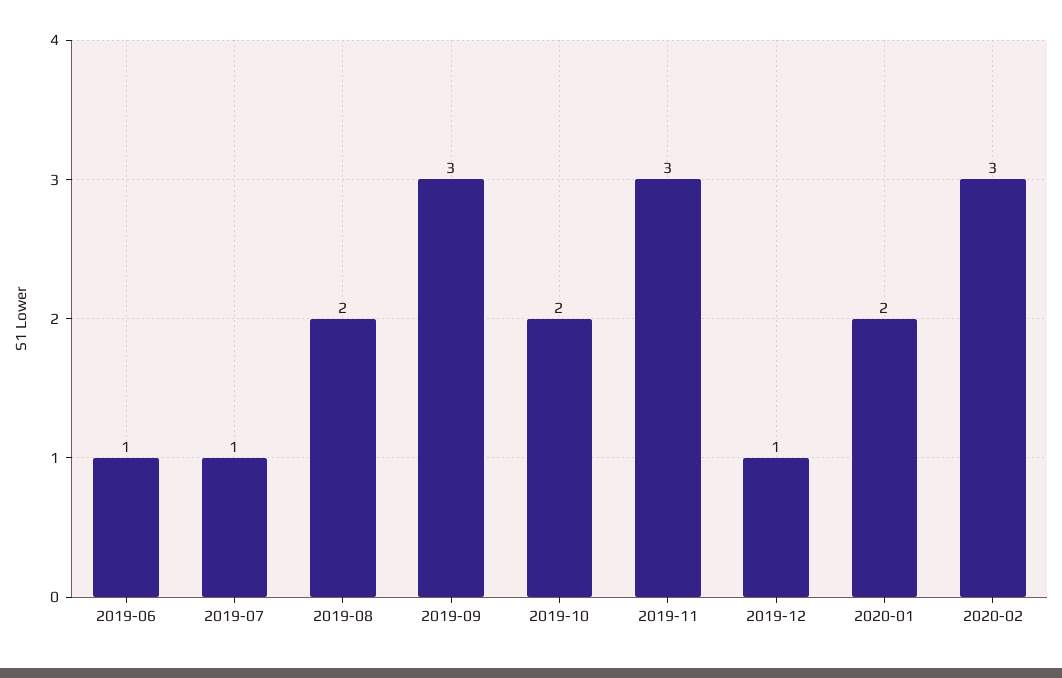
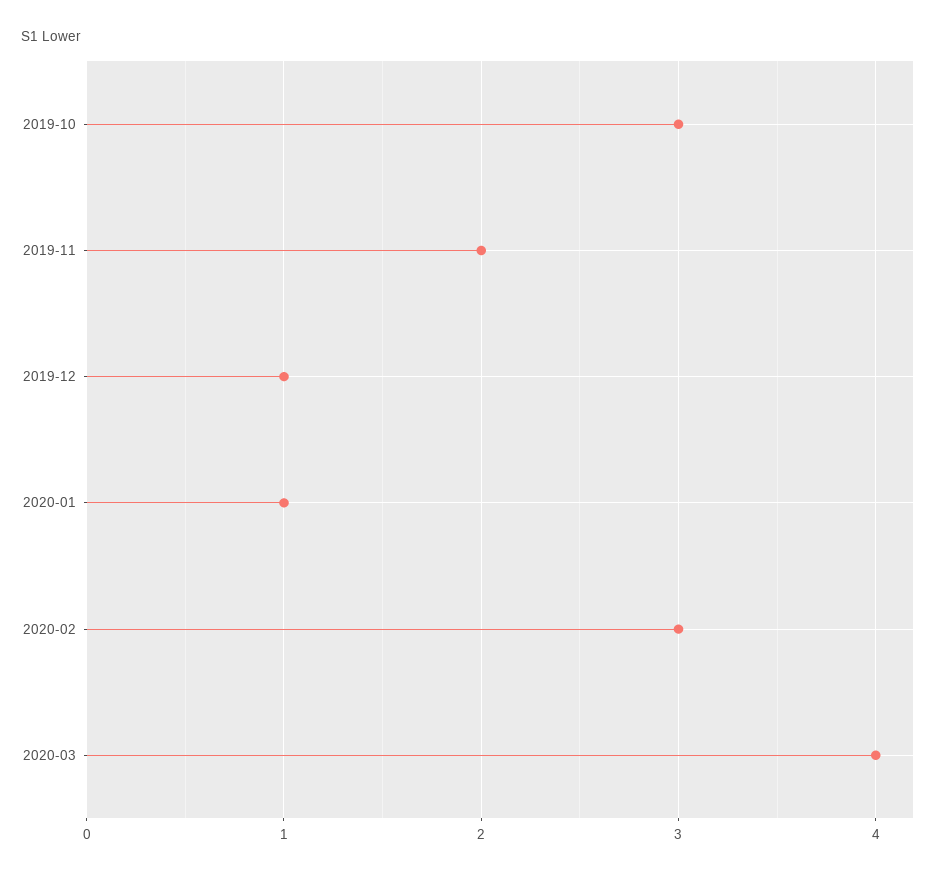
2019-06: 1 -> none
2019-07: 1 -> none
2019-08: 2 -> none
2019-09: 3 -> none
2019-10: 2 -> 3
2019-11: 3 -> 2
2020-01: 2 -> 1
2020-03: none -> 4

